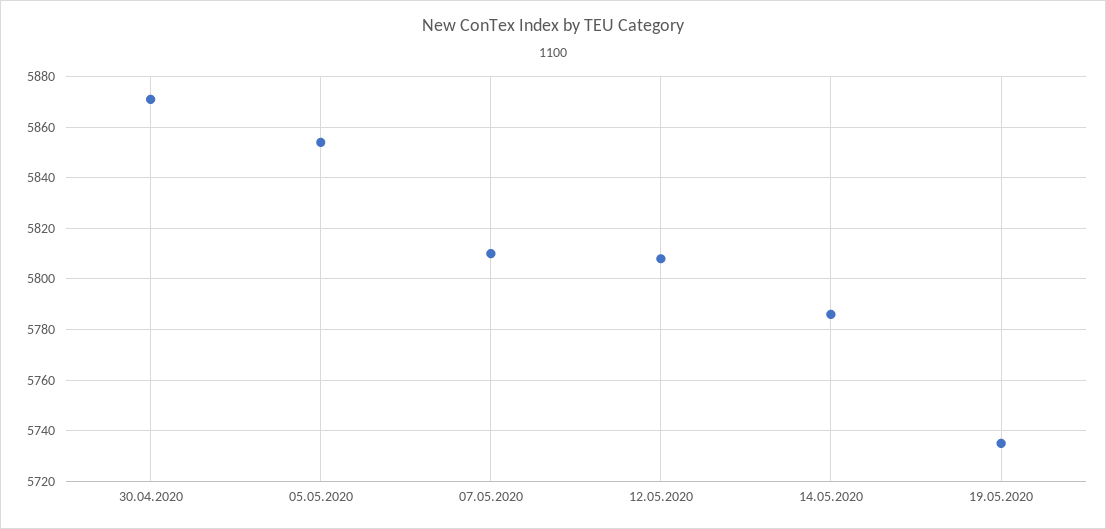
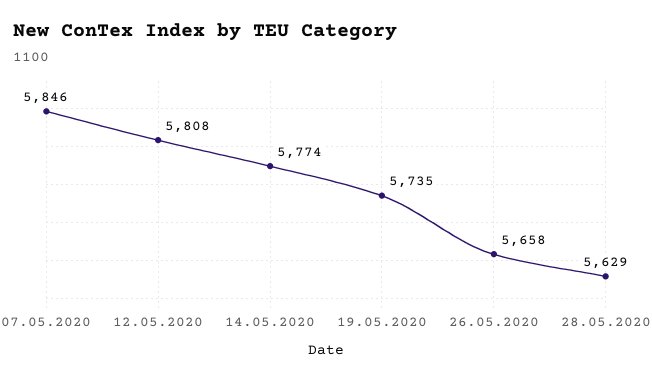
30.04.2020: 5870 -> none
05.05.2020: 5855 -> none
07.05.2020: 5810 -> 5846
14.05.2020: 5785 -> 5774
26.05.2020: none -> 5658
28.05.2020: none -> 5629

